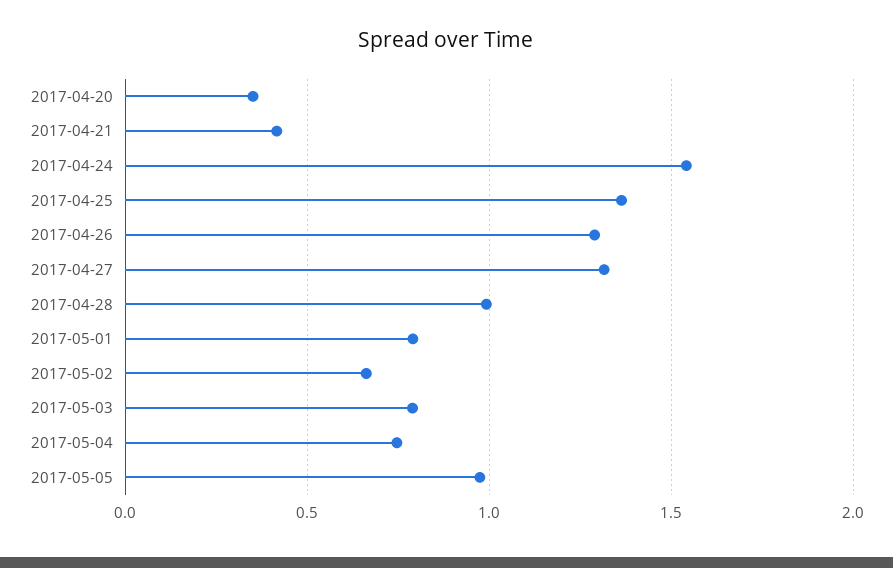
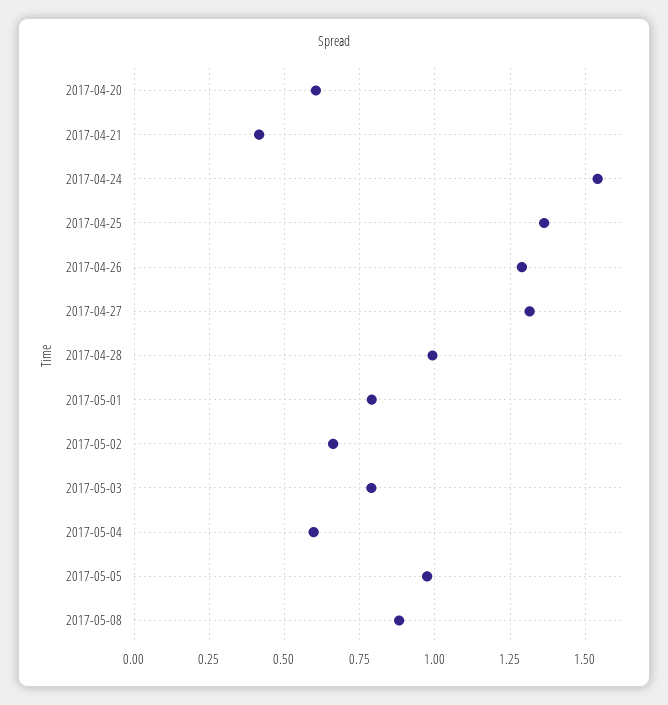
2017-04-20: 0.35 -> 0.6
2017-05-04: 0.75 -> 0.6
2017-05-08: none -> 0.875

